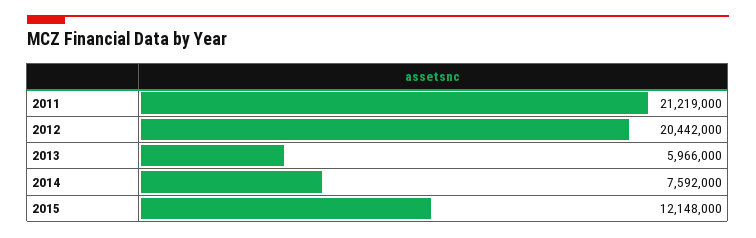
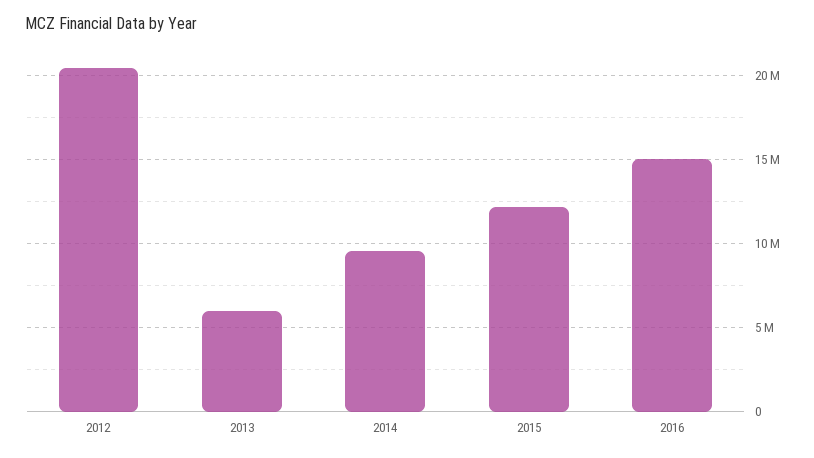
2011: 21219000 -> none
2014: 7592000 -> 9500000
2016: none -> 15000000

